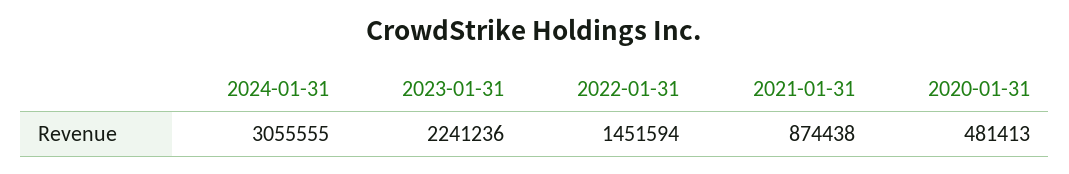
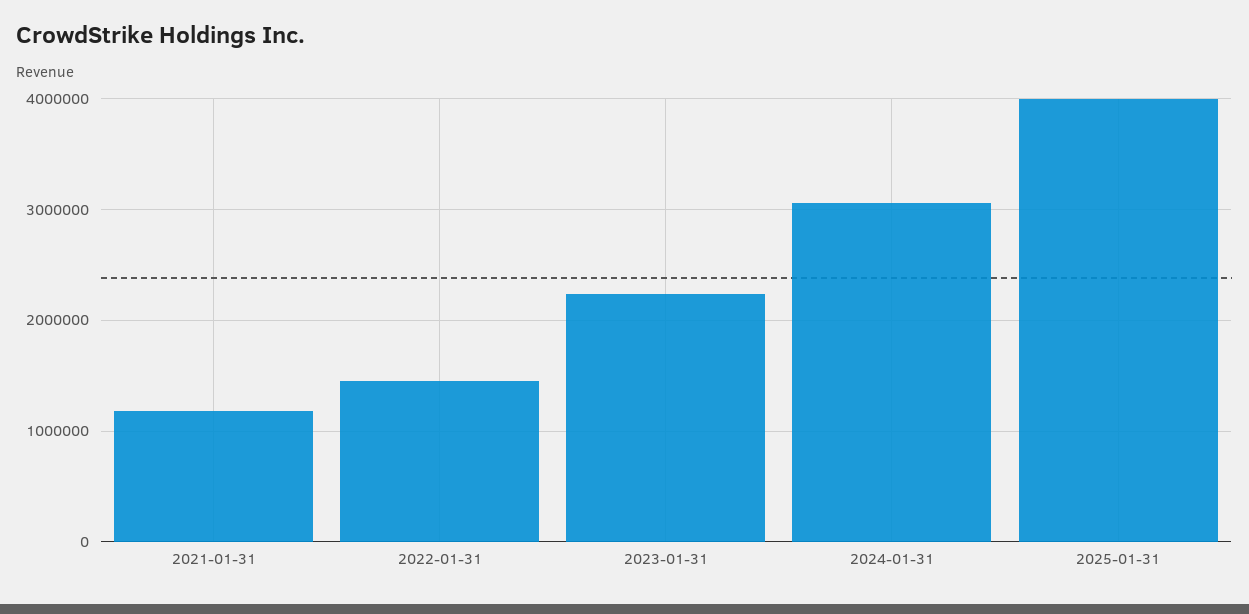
2021-01-31: 874438 -> 1200000
2020-01-31: 481413 -> none
2025-01-31: none -> 4000000

